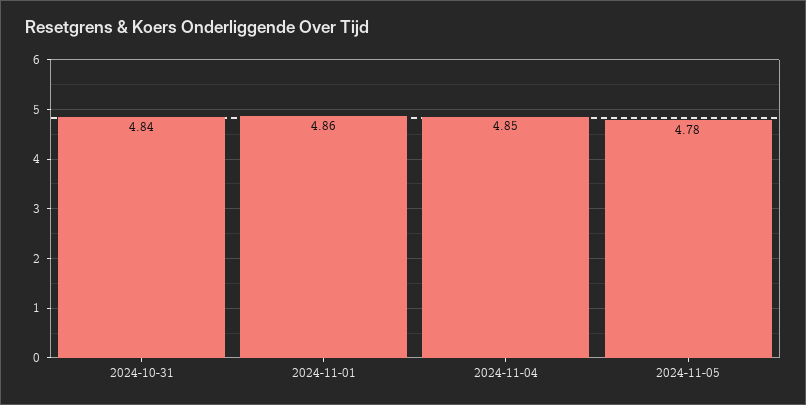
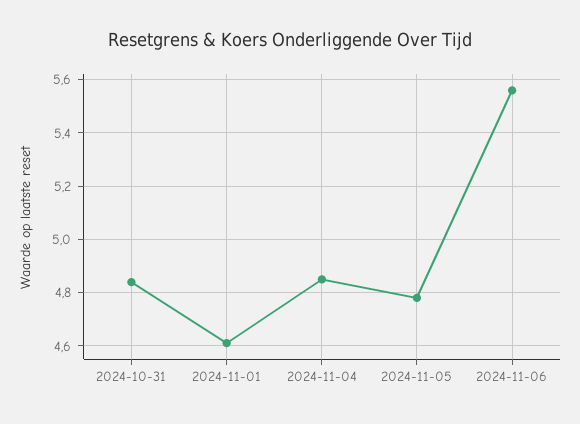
2024-11-01: 4.86 -> 4.6
2024-11-06: none -> 5.55

